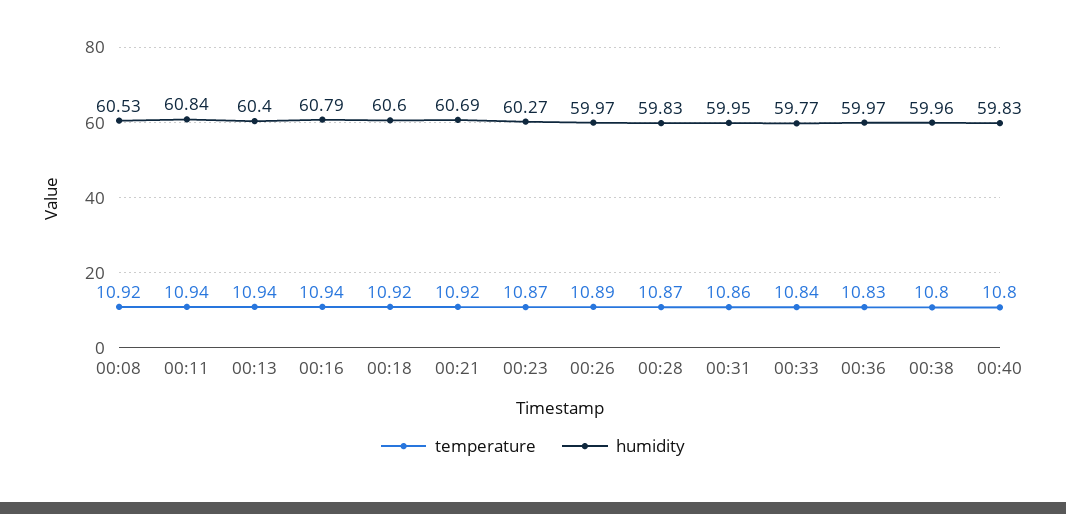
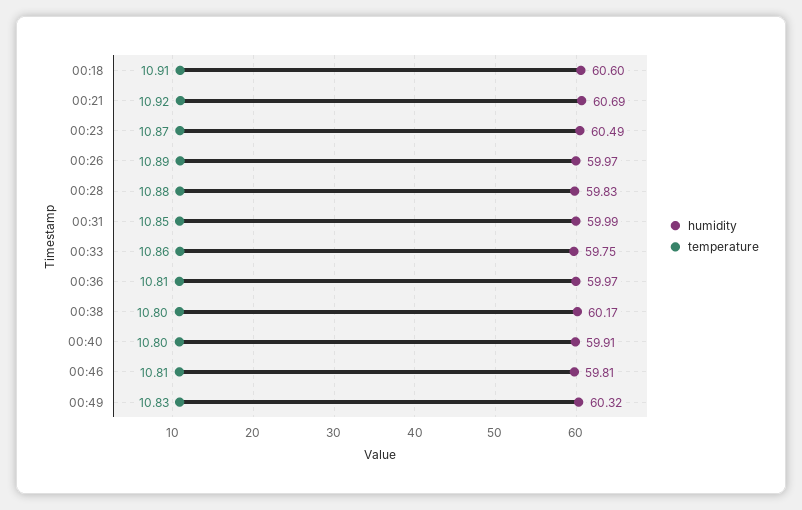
temperature, 00:08: 10.92 -> none
humidity, 00:08: 60.53 -> none
temperature, 00:11: 10.94 -> none
humidity, 00:11: 60.84 -> none
temperature, 00:13: 10.94 -> none
humidity, 00:13: 60.4 -> none
temperature, 00:16: 10.94 -> none
humidity, 00:16: 60.79 -> none
temperature, 00:18: 10.92 -> 10.91
humidity, 00:23: 60.27 -> 60.49
temperature, 00:28: 10.87 -> 10.88
temperature, 00:31: 10.86 -> 10.85
humidity, 00:31: 59.95 -> 59.99
temperature, 00:33: 10.84 -> 10.86
humidity, 00:33: 59.77 -> 59.75
temperature, 00:36: 10.83 -> 10.81
humidity, 00:38: 59.96 -> 60.17
humidity, 00:40: 59.83 -> 59.91
humidity, 00:46: none -> 59.81
temperature, 00:46: none -> 10.81
humidity, 00:49: none -> 60.32
temperature, 00:49: none -> 10.83

